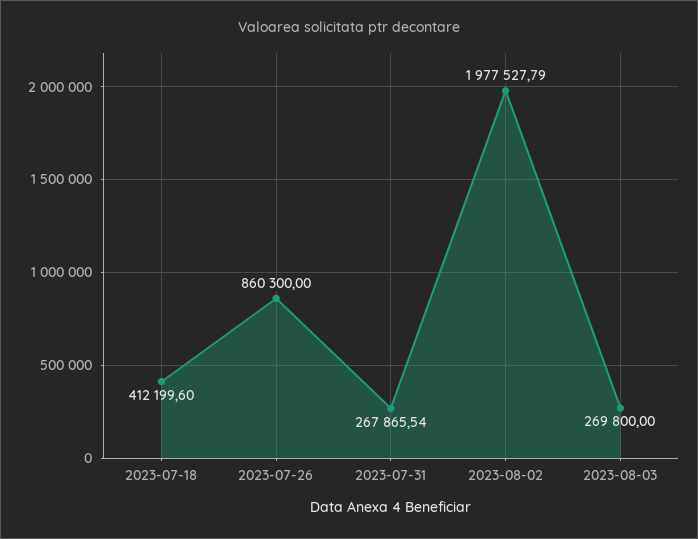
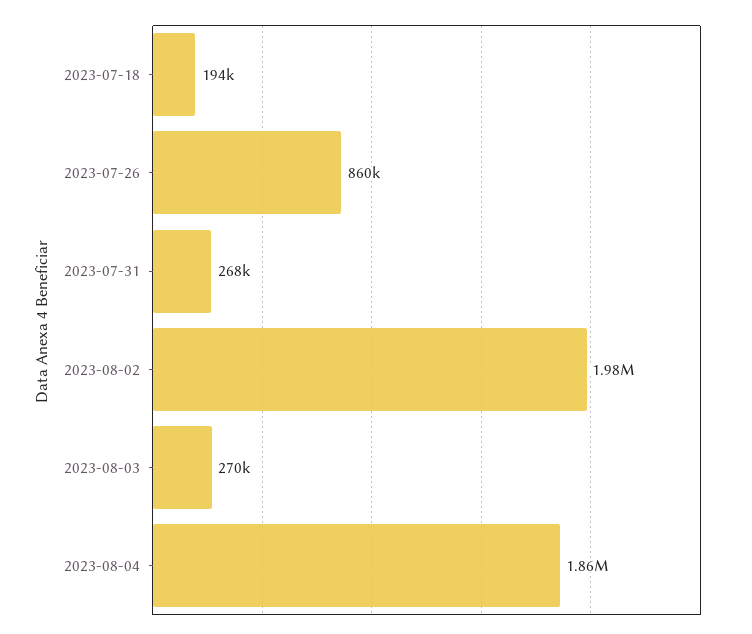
2023-07-18: 412199.6 -> 194000
2023-08-04: none -> 1860000

